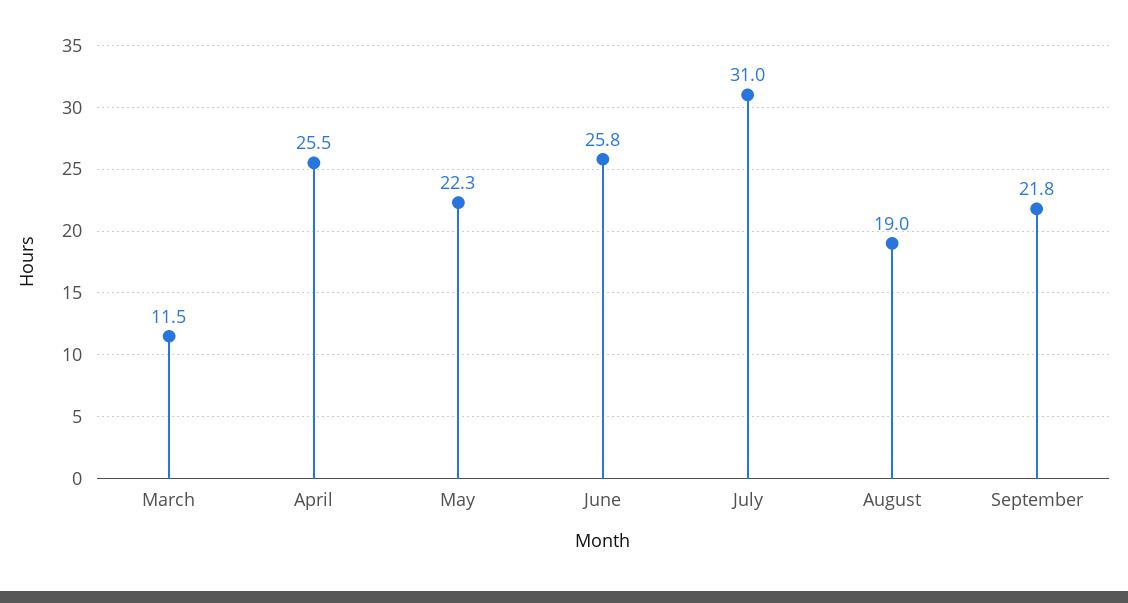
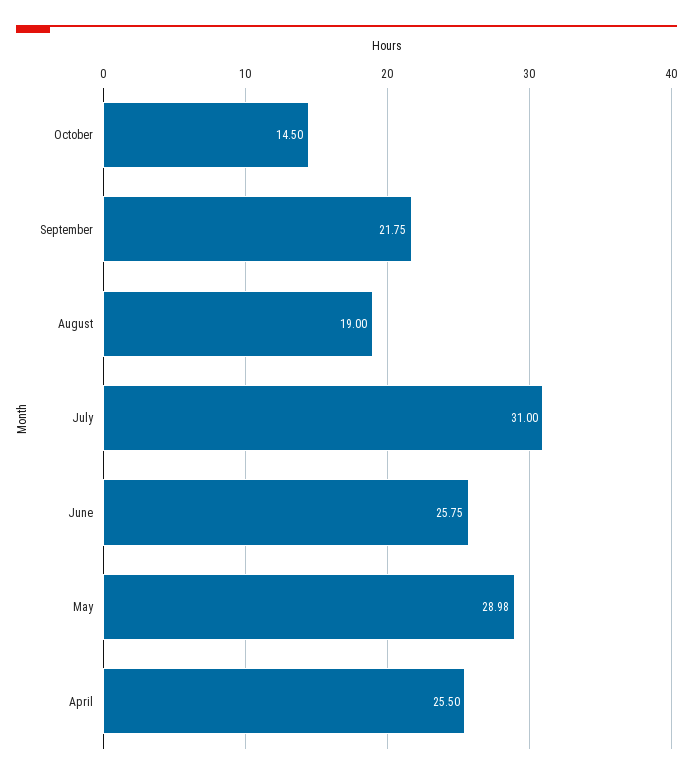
March: 11.5 -> none
May: 22.3 -> 28.98
October: none -> 14.5

